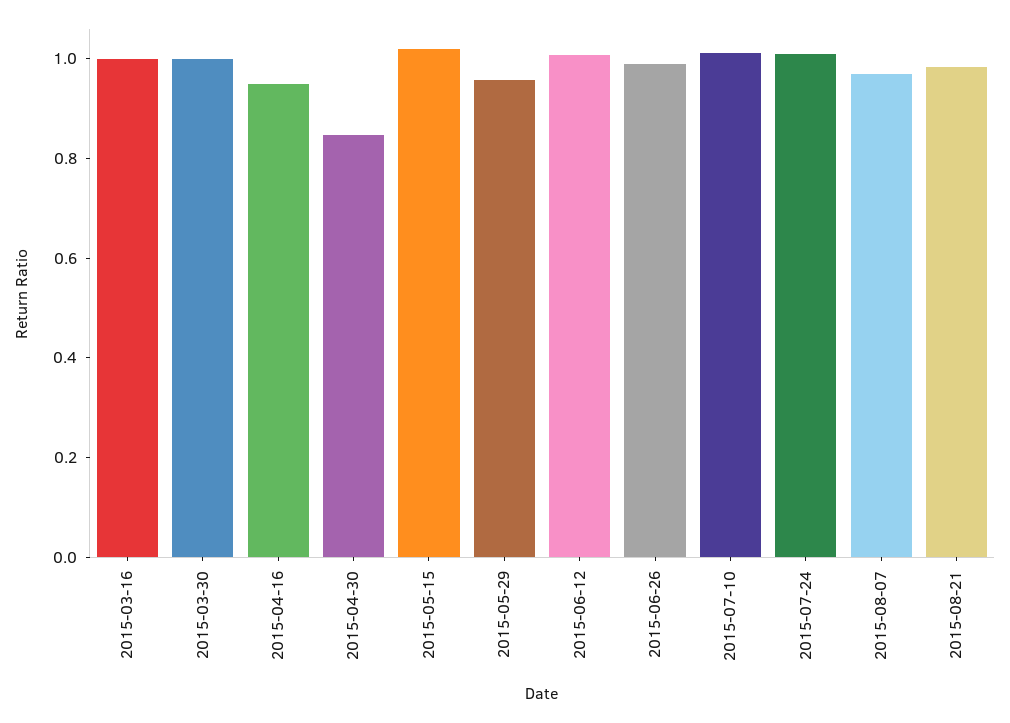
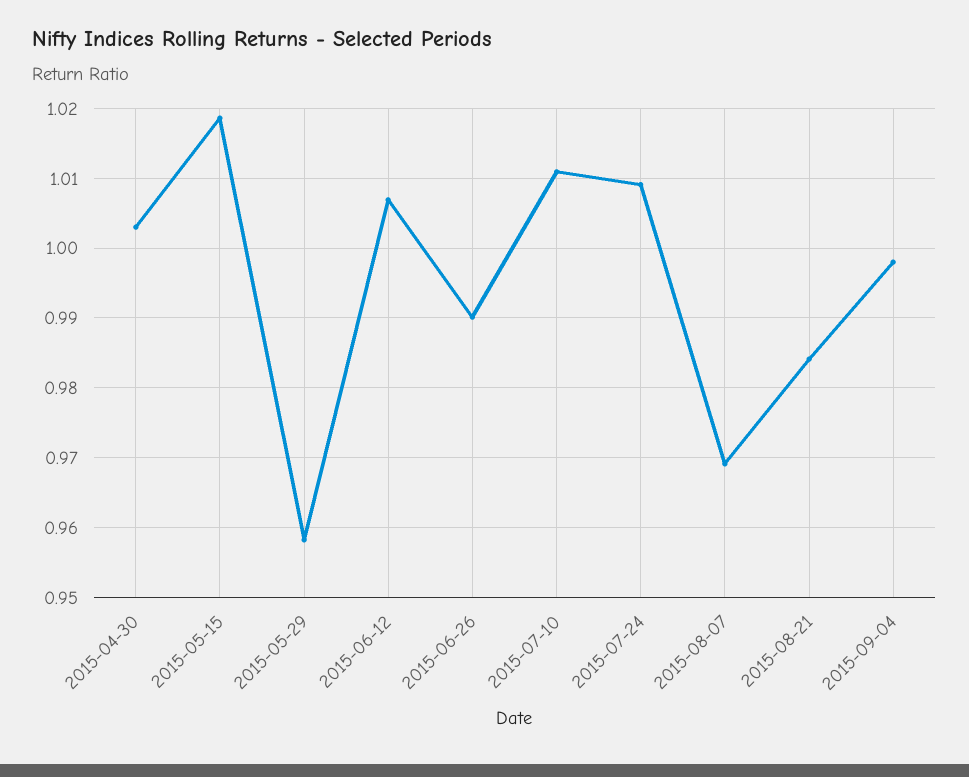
2015-03-16: 1 -> none
2015-03-30: 1 -> none
2015-04-16: 0.95 -> none
2015-04-30: 0.85 -> 1.003
2015-09-04: none -> 0.998

